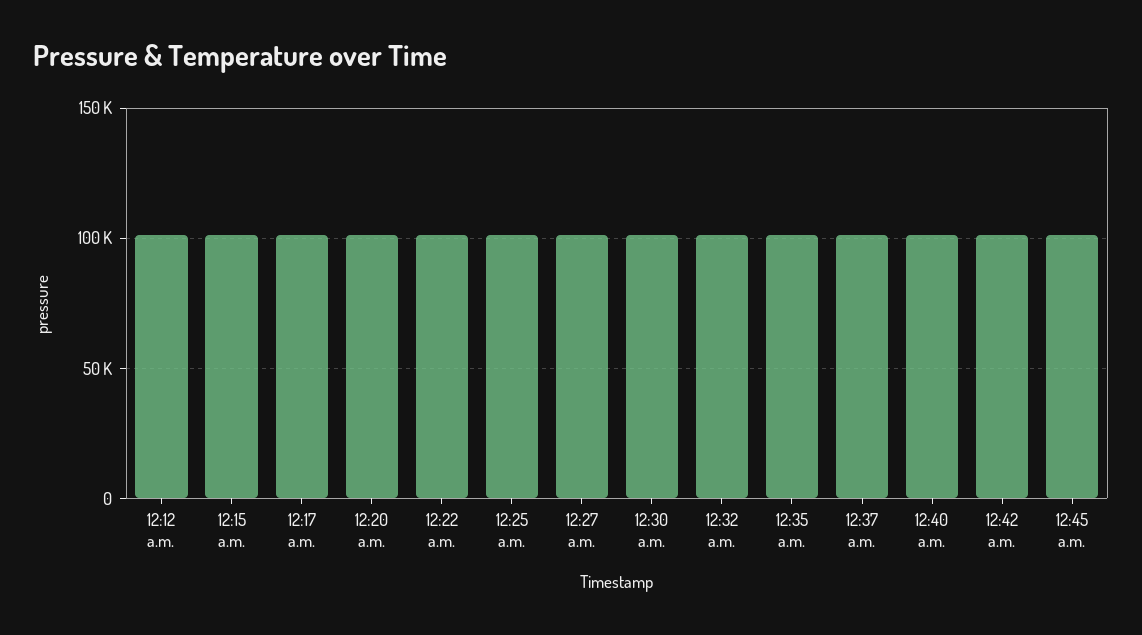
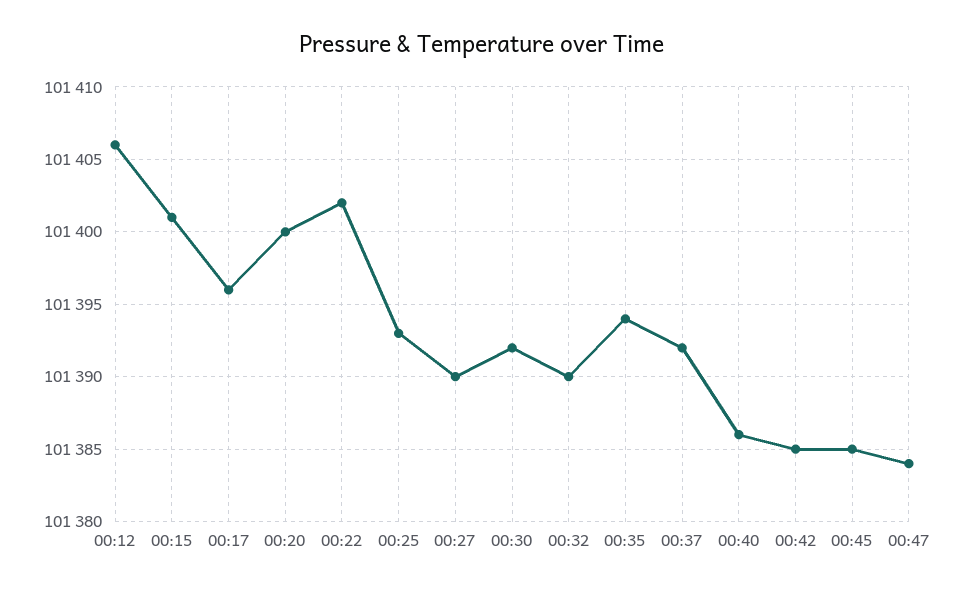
00:47: none -> 101384

